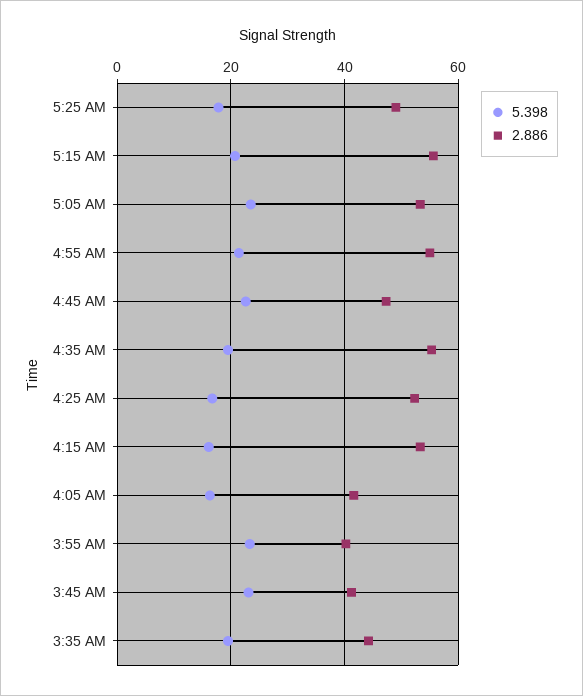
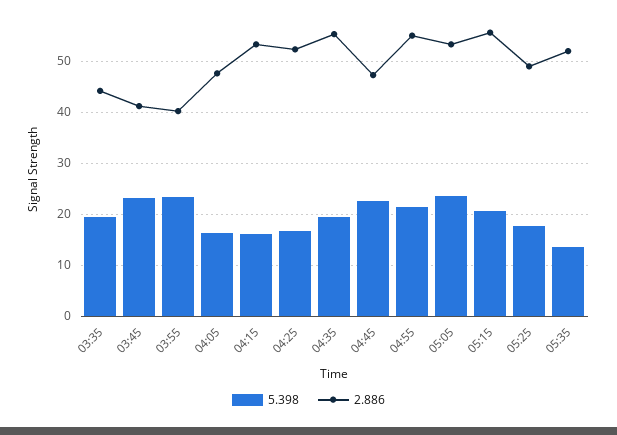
2.886, 4:05 AM: 42 -> 48
5.398, 05:35: none -> 14
2.886, 05:35: none -> 52

